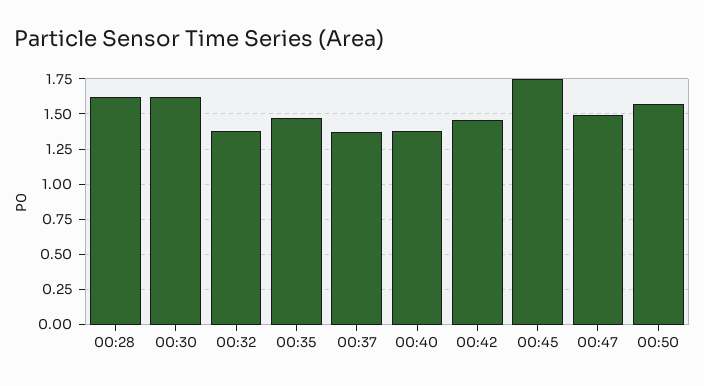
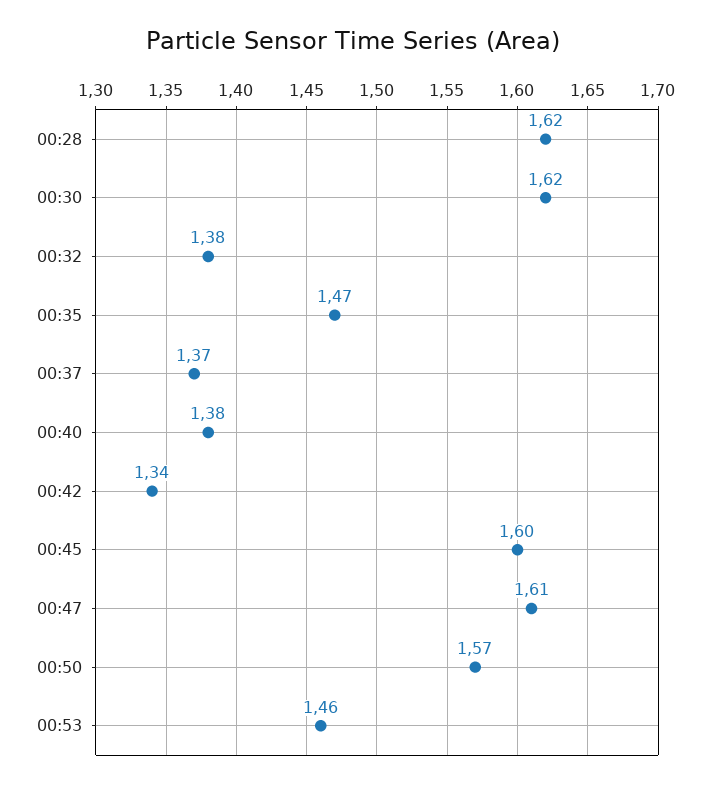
00:42: 1.45 -> 1.34
00:45: 1.75 -> 1.6
00:47: 1.5 -> 1.61
00:53: none -> 1.46

